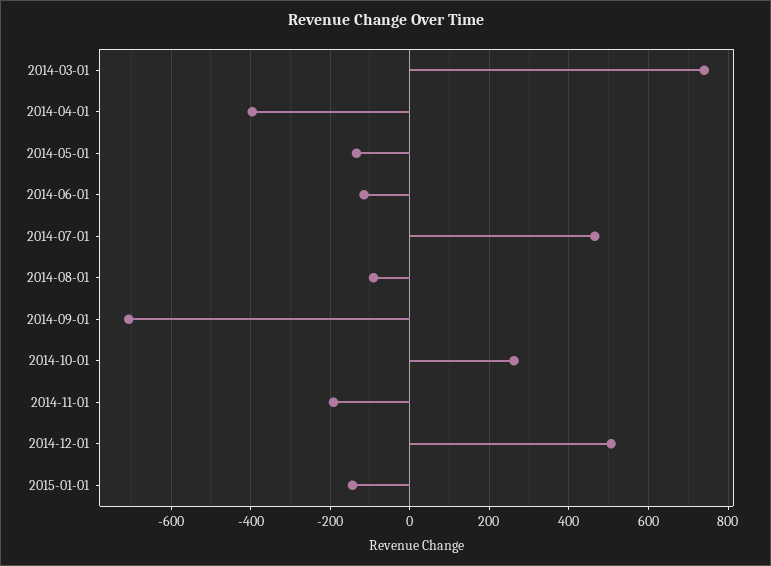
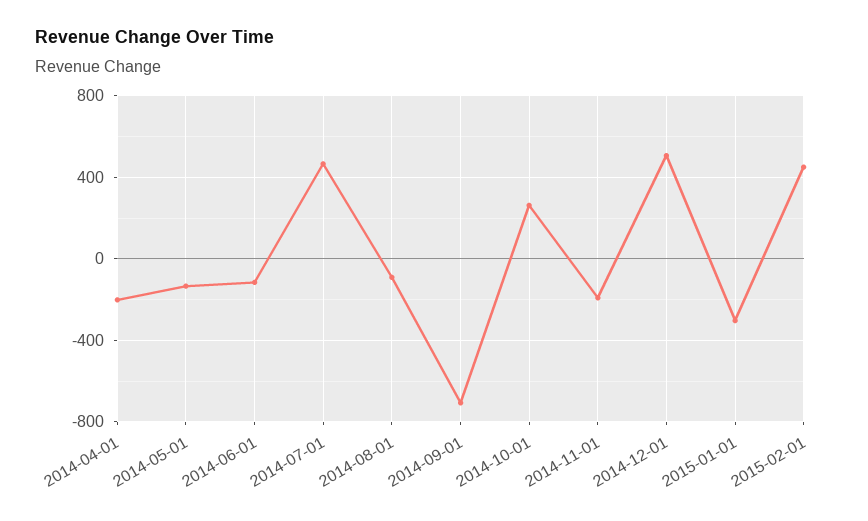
2014-03-01: 740 -> none
2014-04-01: -400 -> -200
2015-01-01: -140 -> -300
2015-02-01: none -> 450

